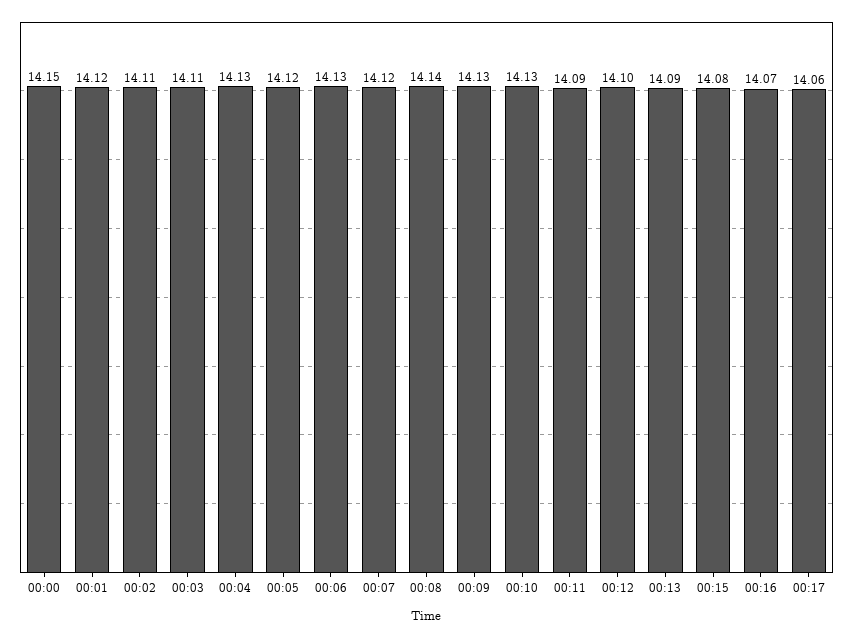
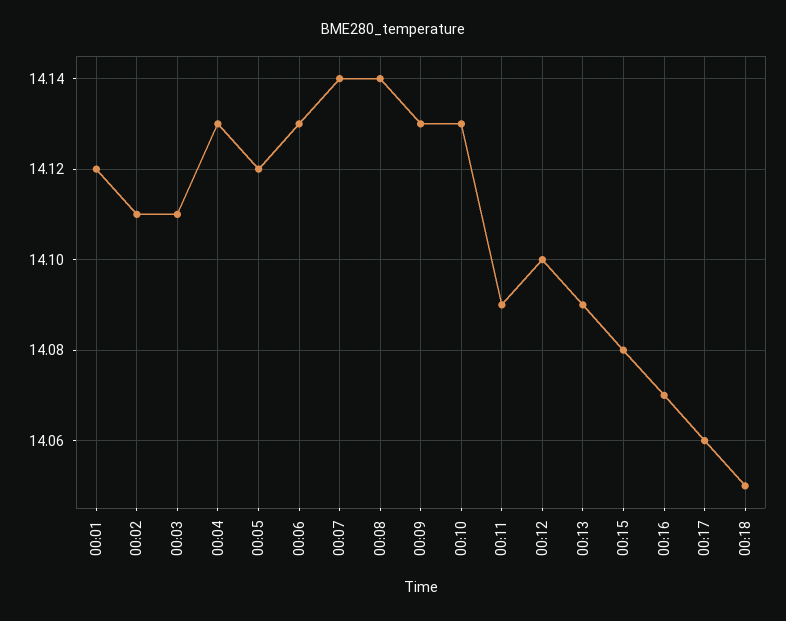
00:00: 14.15 -> none
00:07: 14.12 -> 14.14
00:18: none -> 14.05

